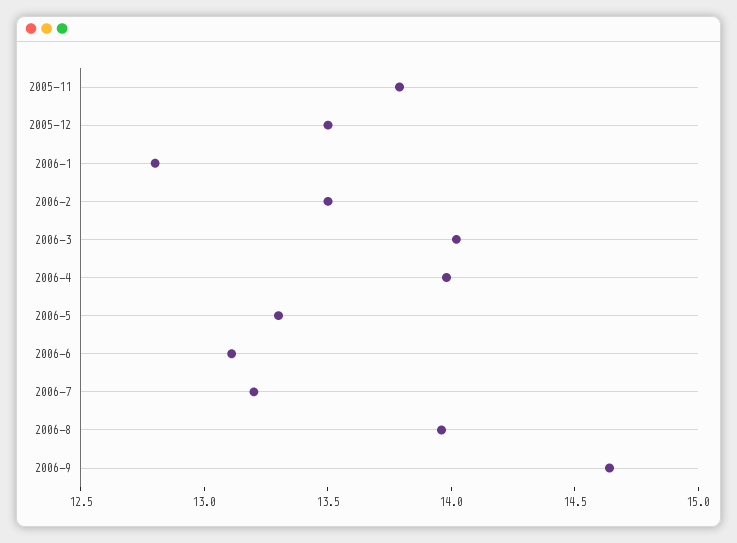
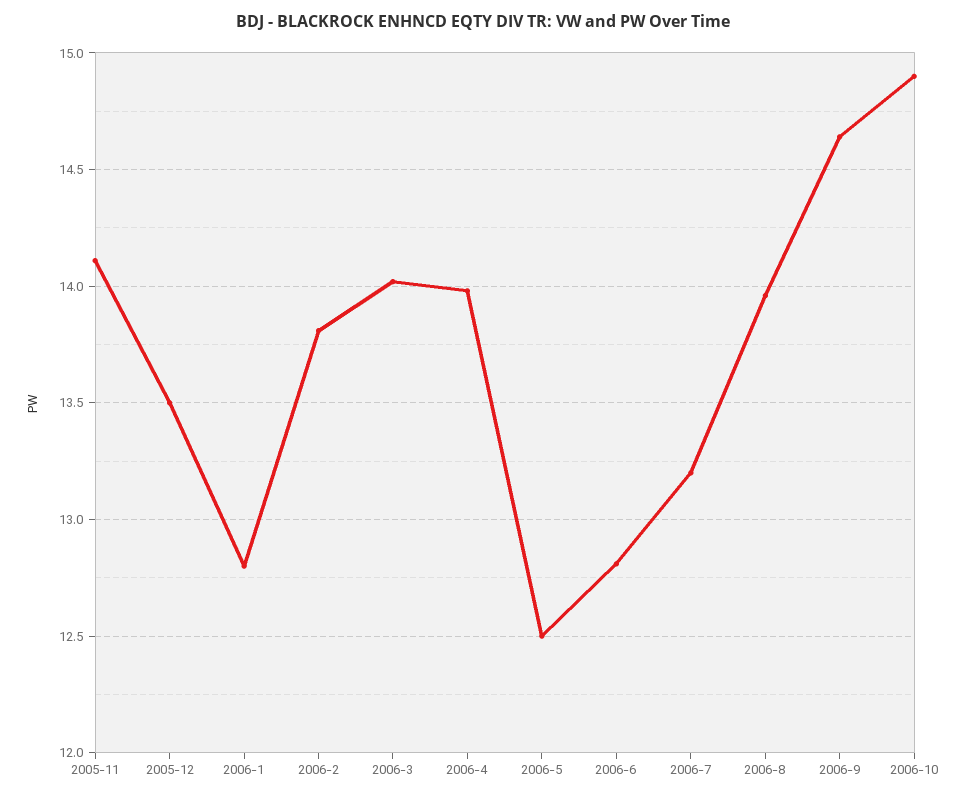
2005-11: 13.8 -> 14.1
2006-2: 13.5 -> 13.8
2006-5: 13.3 -> 12.5
2006-6: 13.1 -> 12.8
2006-10: none -> 14.9

